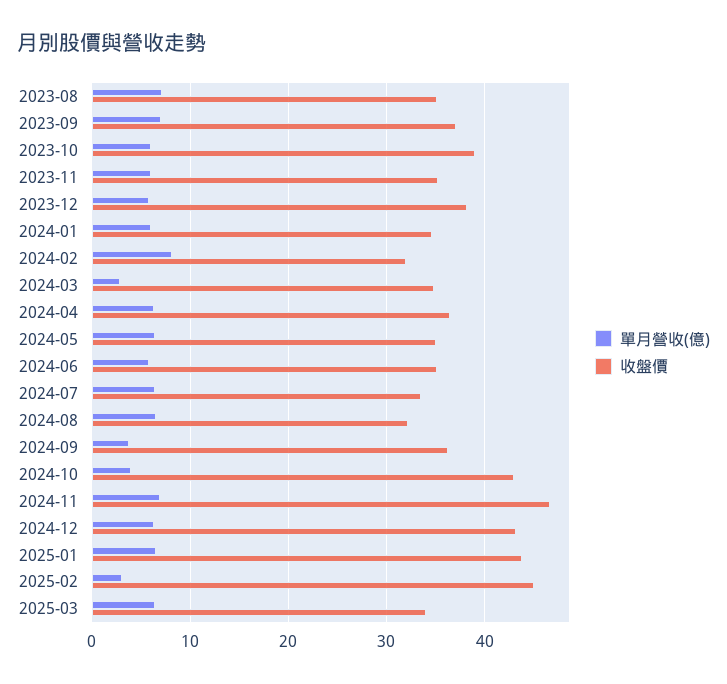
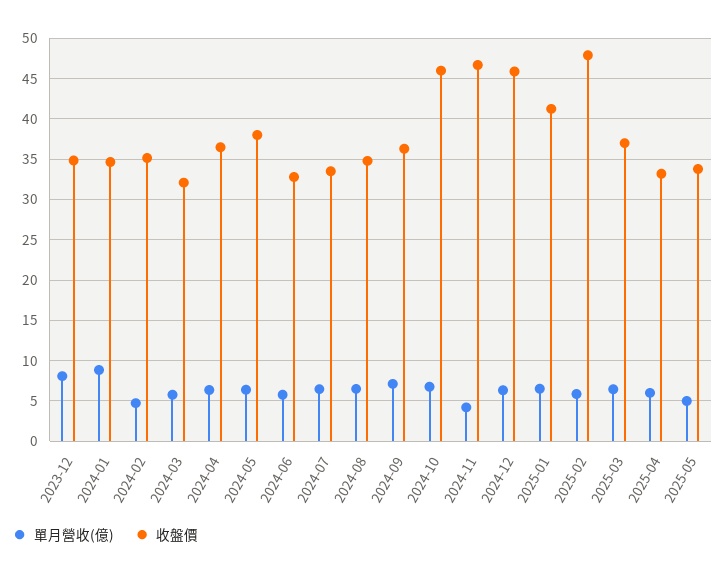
單月營收(億), 2023-08: 7 -> none
收盤價, 2023-08: 35 -> none
單月營收(億), 2023-09: 7 -> none
收盤價, 2023-09: 37 -> none
單月營收(億), 2023-10: 6 -> none
收盤價, 2023-10: 39 -> none
單月營收(億), 2023-11: 6 -> none
收盤價, 2023-11: 35 -> none
單月營收(億), 2023-12: 6 -> 8
收盤價, 2023-12: 38 -> 35
單月營收(億), 2024-01: 6 -> 9
單月營收(億), 2024-02: 8 -> 5
收盤價, 2024-02: 32 -> 35
單月營收(億), 2024-03: 3 -> 6
收盤價, 2024-03: 35 -> 32
收盤價, 2024-05: 35 -> 38
收盤價, 2024-06: 35 -> 33
收盤價, 2024-08: 32 -> 35
單月營收(億), 2024-09: 4 -> 7
單月營收(億), 2024-10: 4 -> 7
收盤價, 2024-10: 43 -> 46
單月營收(億), 2024-11: 7 -> 4
收盤價, 2024-12: 43 -> 46
收盤價, 2025-01: 44 -> 41
單月營收(億), 2025-02: 3 -> 6
收盤價, 2025-02: 45 -> 48
收盤價, 2025-03: 34 -> 37
單月營收(億), 2025-04: none -> 6
收盤價, 2025-04: none -> 33
單月營收(億), 2025-05: none -> 5
收盤價, 2025-05: none -> 34

